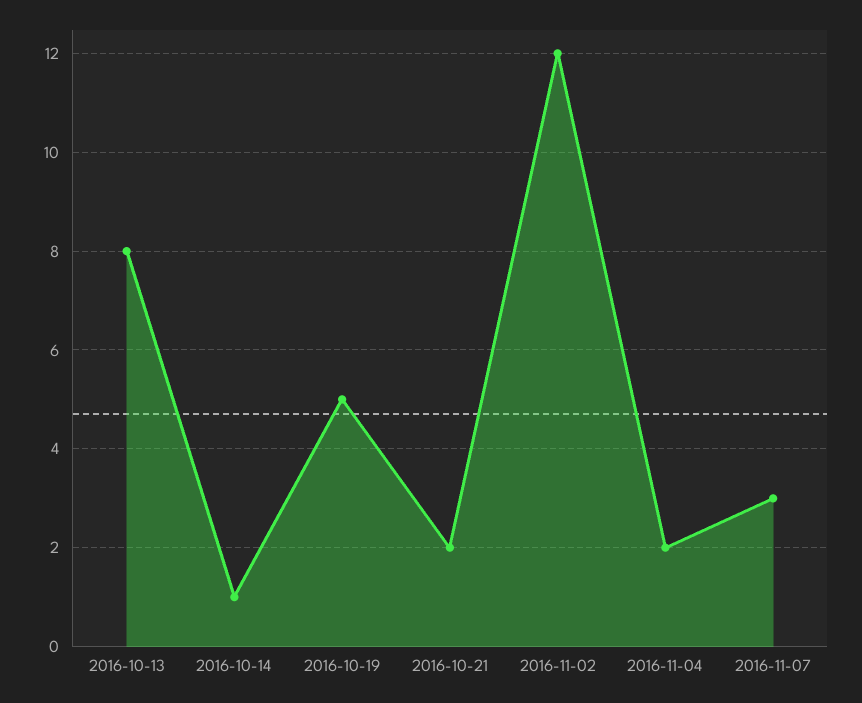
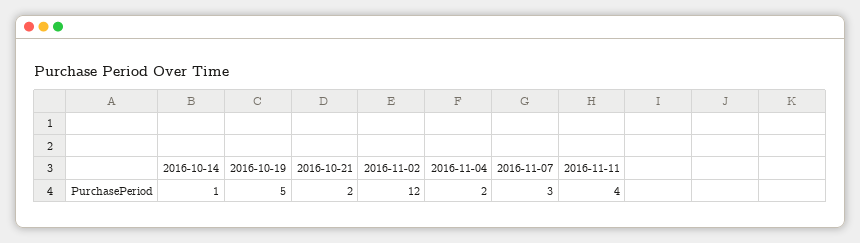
2016-10-13: 8 -> none
2016-11-11: none -> 4

